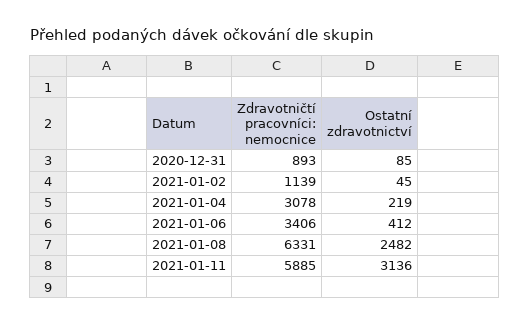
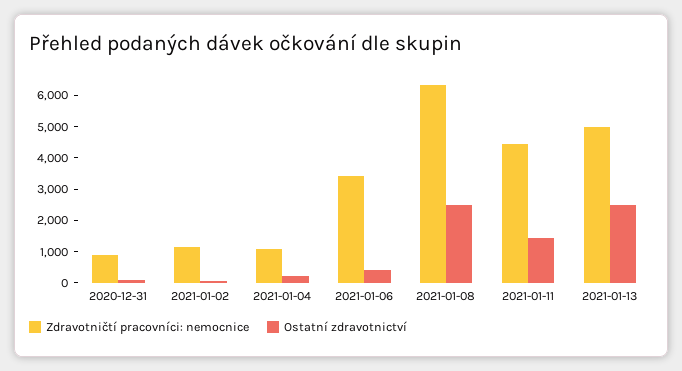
Zdravotničtí pracovníci: nemocnice, 2021-01-04: 3078 -> 1000
Zdravotničtí pracovníci: nemocnice, 2021-01-11: 5885 -> 4500
Ostatní zdravotnictví, 2021-01-11: 3136 -> 1500
Zdravotničtí pracovníci: nemocnice, 2021-01-13: none -> 5000
Ostatní zdravotnictví, 2021-01-13: none -> 2500

